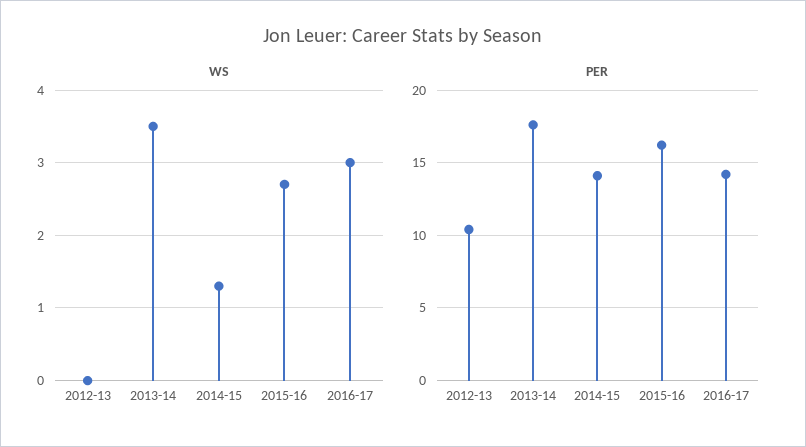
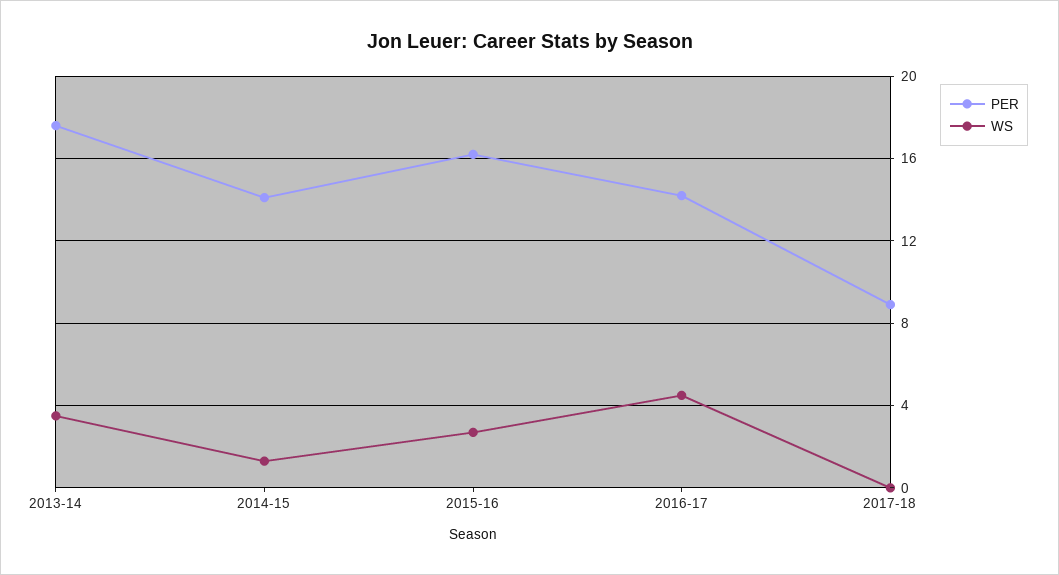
WS, 2012-13: 0 -> none
WS, 2016-17: 3 -> 4.5
PER, 2012-13: 10.5 -> none
PER, 2017-18: none -> 9
WS, 2017-18: none -> 0

